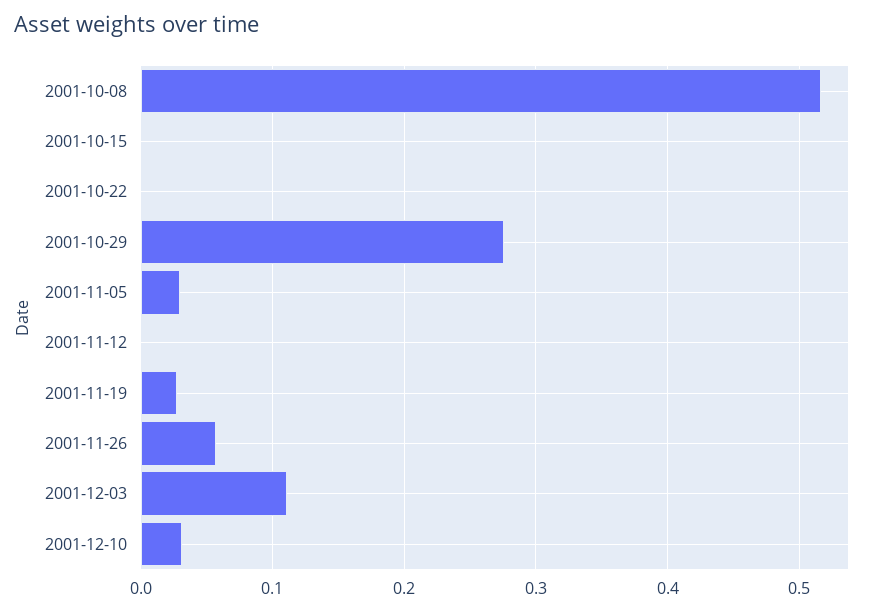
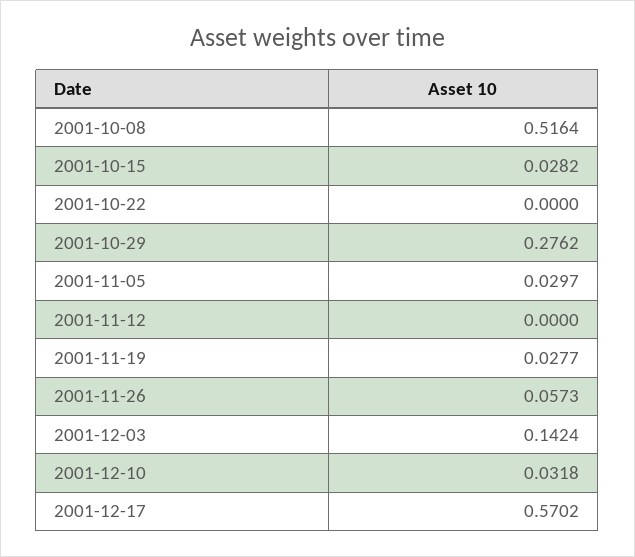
2001-10-15: 0 -> 0.0282
2001-12-03: 0.11 -> 0.1424
2001-12-17: none -> 0.5702

